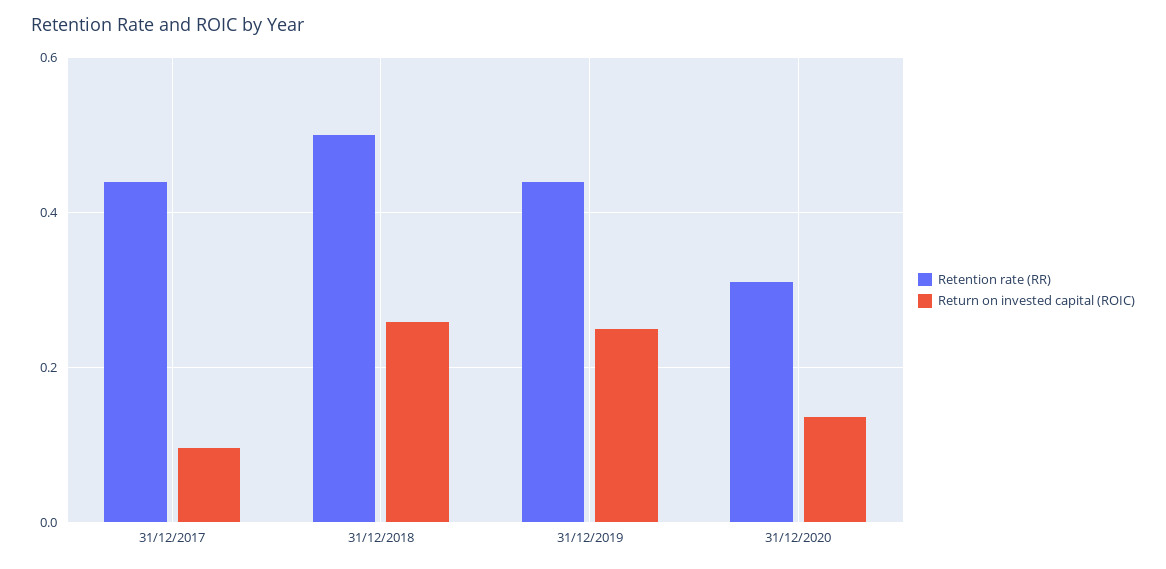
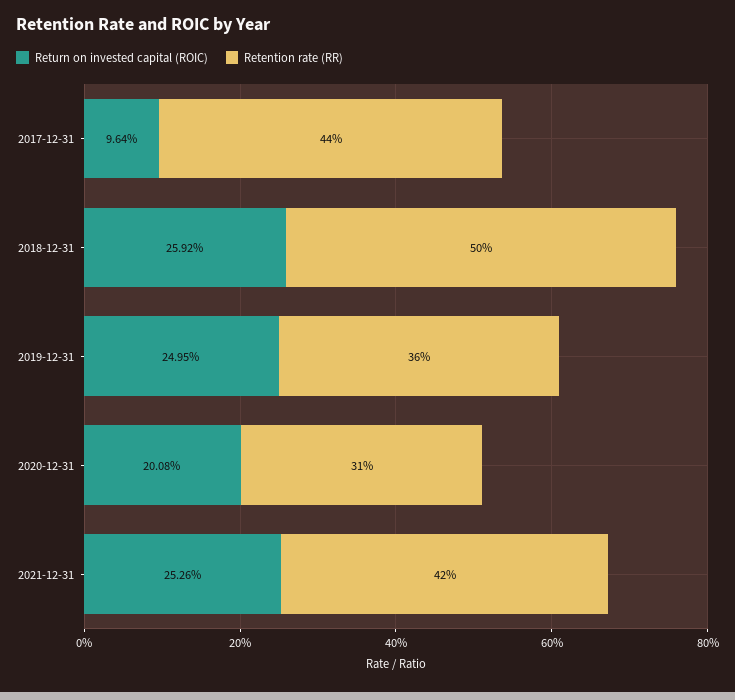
Retention rate (RR), 31/12/2019: 0.44 -> 0.36
Return on invested capital (ROIC), 31/12/2020: 0.14 -> 0.2008
Return on invested capital (ROIC), 2021-12-31: none -> 0.2526
Retention rate (RR), 2021-12-31: none -> 0.42

